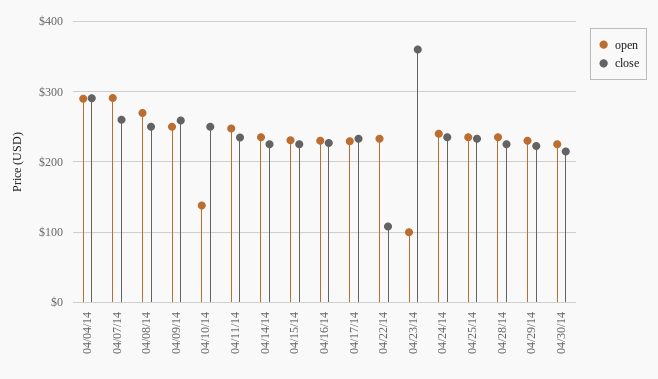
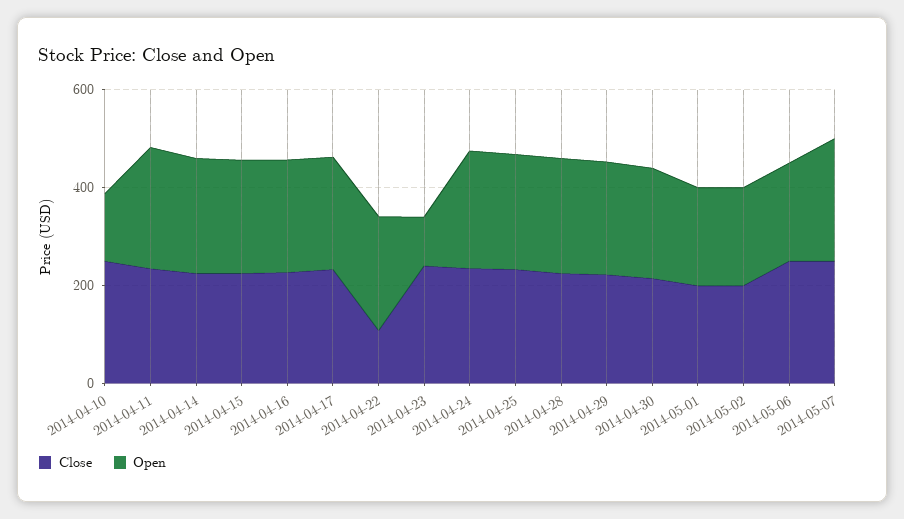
open, 04/04/14: 290 -> none
close, 04/04/14: 290 -> none
open, 04/07/14: 290 -> none
close, 04/07/14: 260 -> none
open, 04/08/14: 270 -> none
close, 04/08/14: 250 -> none
open, 04/09/14: 250 -> none
close, 04/09/14: 260 -> none
close, 04/23/14: 360 -> 250
close, 2014-05-01: none -> 200
open, 2014-05-01: none -> 200
close, 2014-05-02: none -> 200
open, 2014-05-02: none -> 200
close, 2014-05-06: none -> 250
open, 2014-05-06: none -> 200
close, 2014-05-07: none -> 250
open, 2014-05-07: none -> 250

